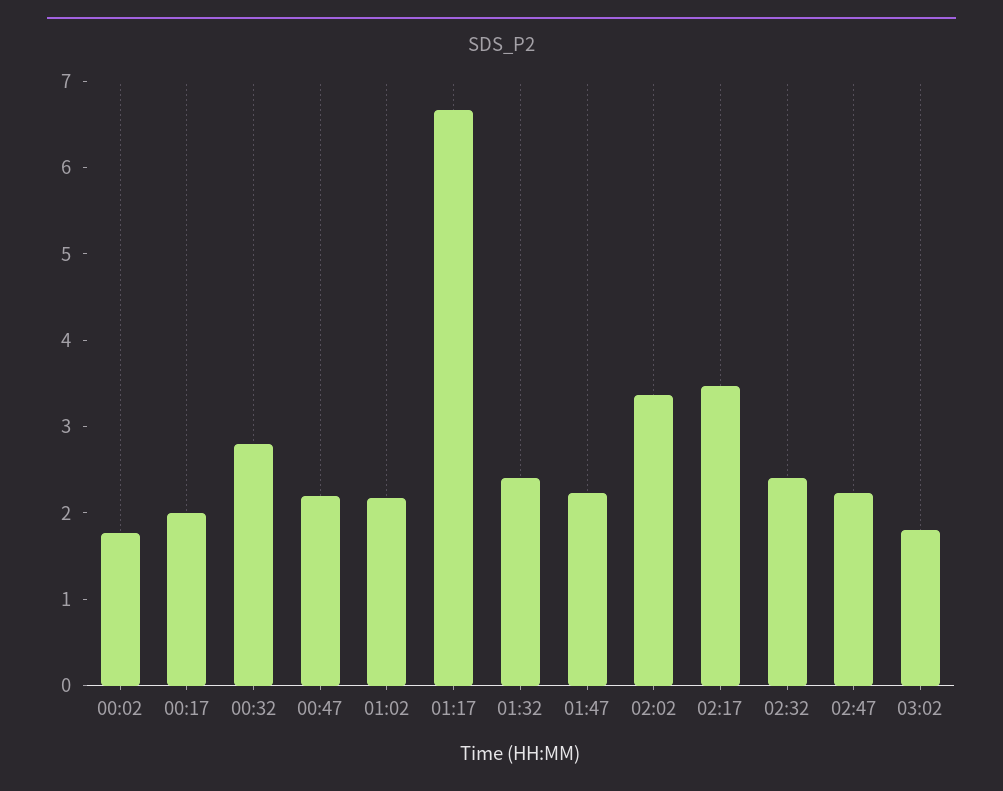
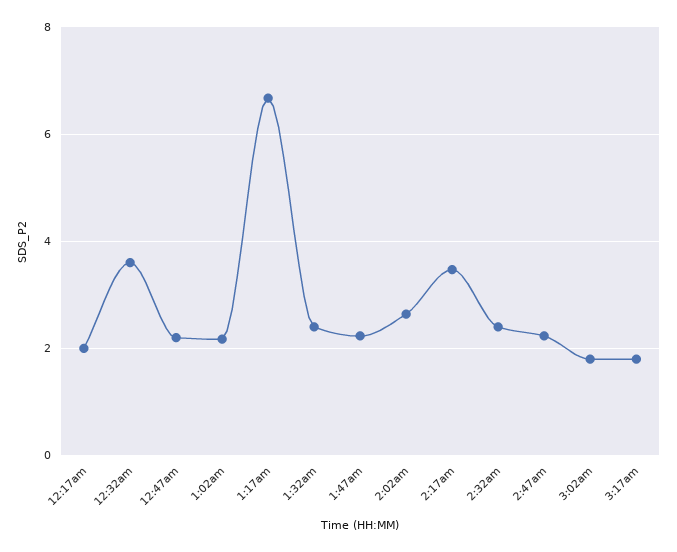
00:02: 1.8 -> none
00:32: 2.8 -> 3.6
02:02: 3.4 -> 2.6
3:17am: none -> 1.8

